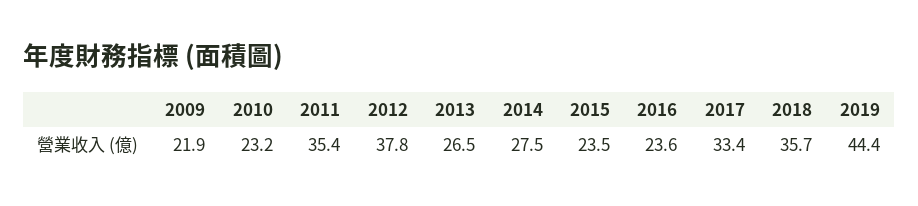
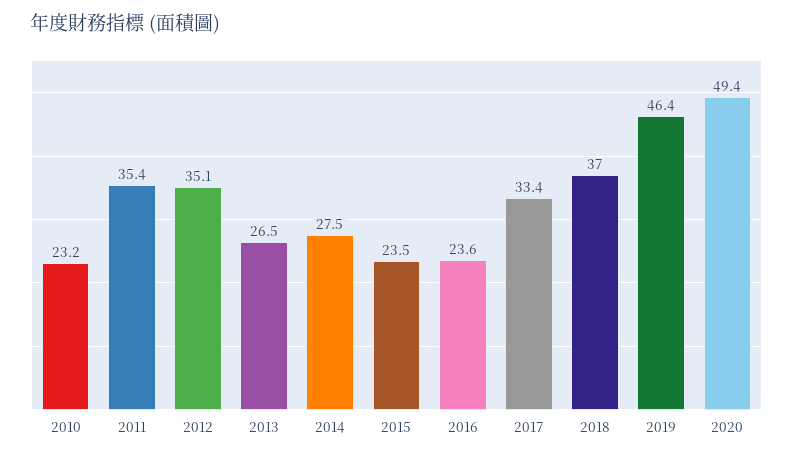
2009: 21.9 -> none
2012: 37.8 -> 35.1
2018: 35.7 -> 37
2019: 44.4 -> 46.4
2020: none -> 49.4

